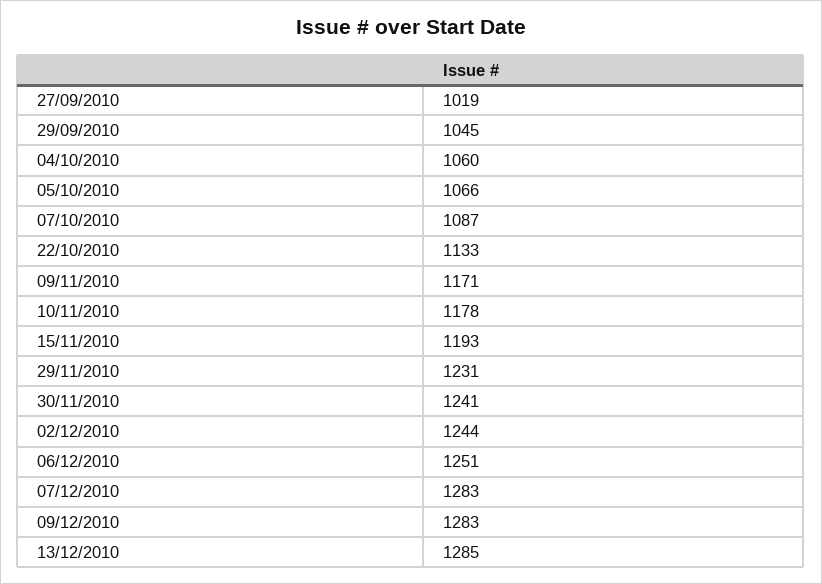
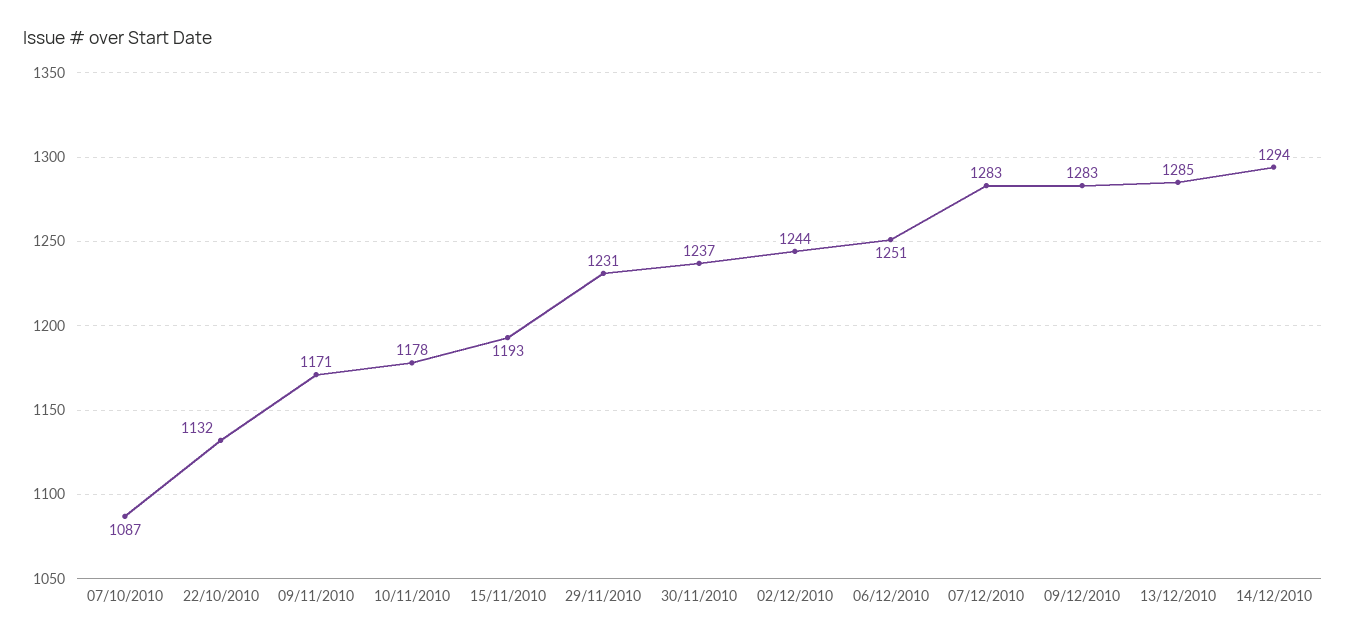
27/09/2010: 1019 -> none
29/09/2010: 1045 -> none
04/10/2010: 1060 -> none
05/10/2010: 1066 -> none
22/10/2010: 1133 -> 1132
30/11/2010: 1241 -> 1237
14/12/2010: none -> 1294

